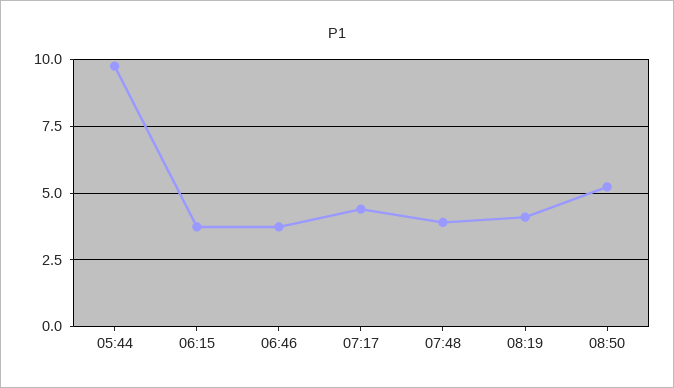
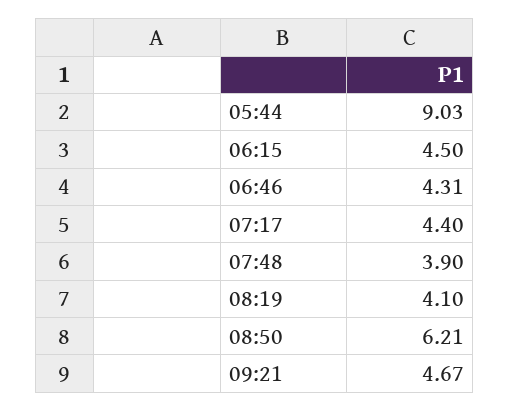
05:44: 9.75 -> 9.03
06:15: 3.75 -> 4.5
06:46: 3.75 -> 4.31
08:50: 5.25 -> 6.21
09:21: none -> 4.67

